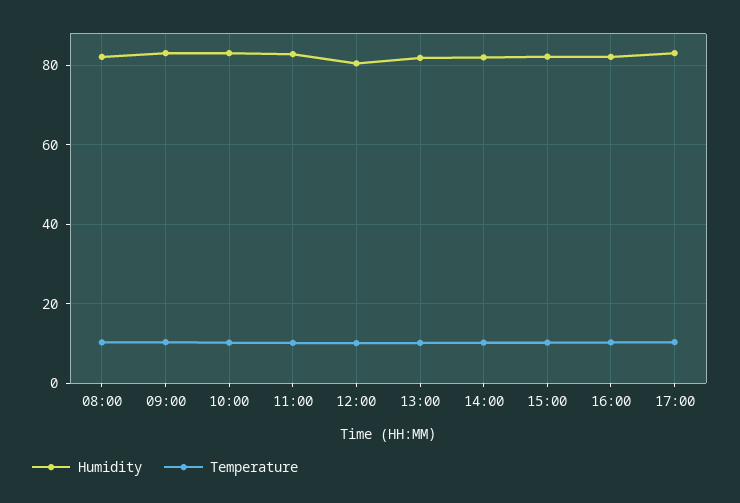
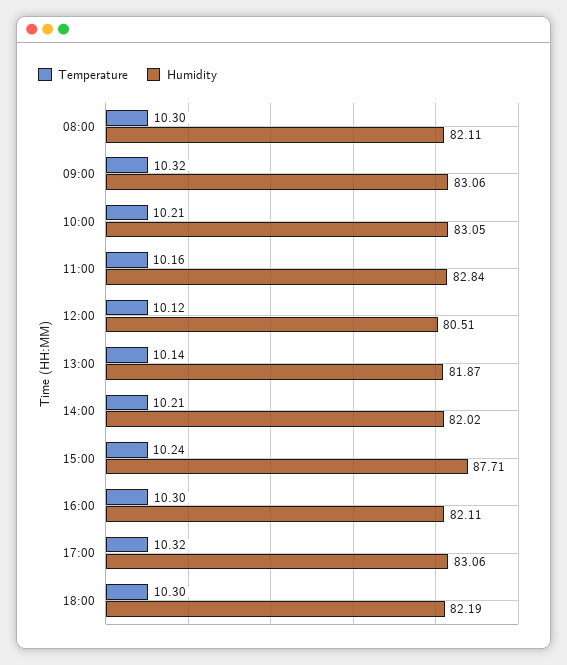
Humidity, 15:00: 82 -> 87.71
Temperature, 18:00: none -> 10.3
Humidity, 18:00: none -> 82.19

